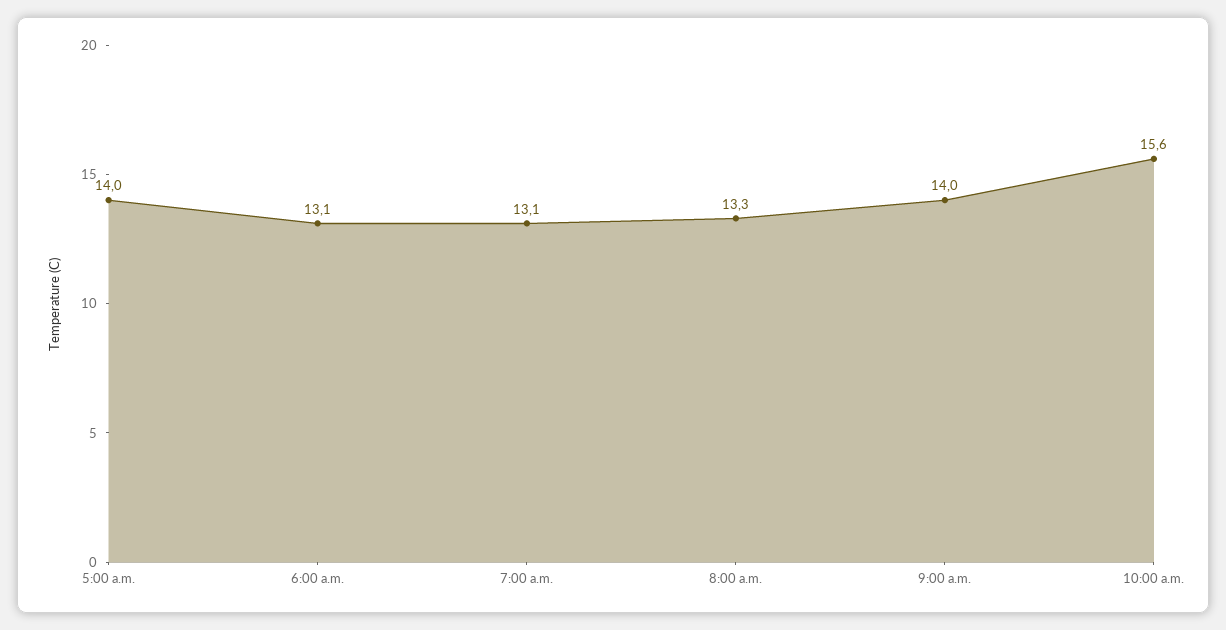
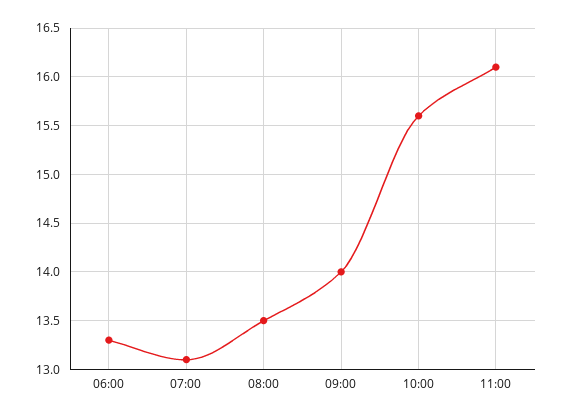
5:00 a.m.: 14 -> none
6:00 a.m.: 13.1 -> 13.3
8:00 a.m.: 13.3 -> 13.5
11:00: none -> 16.1

